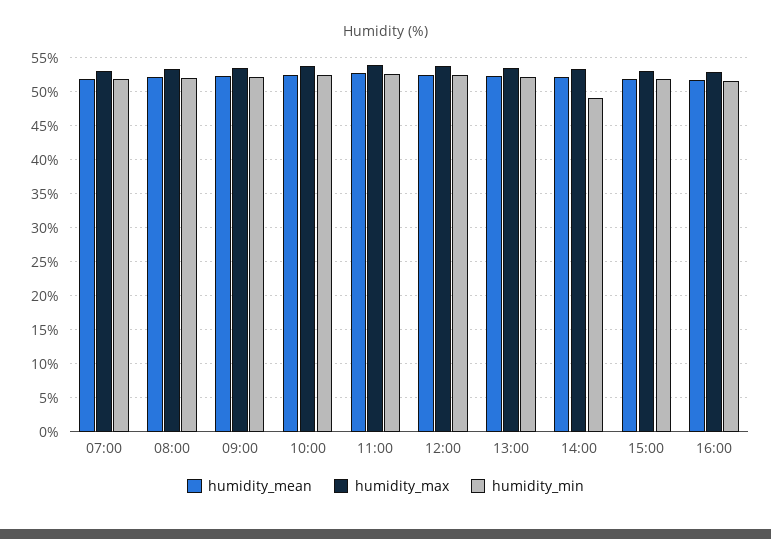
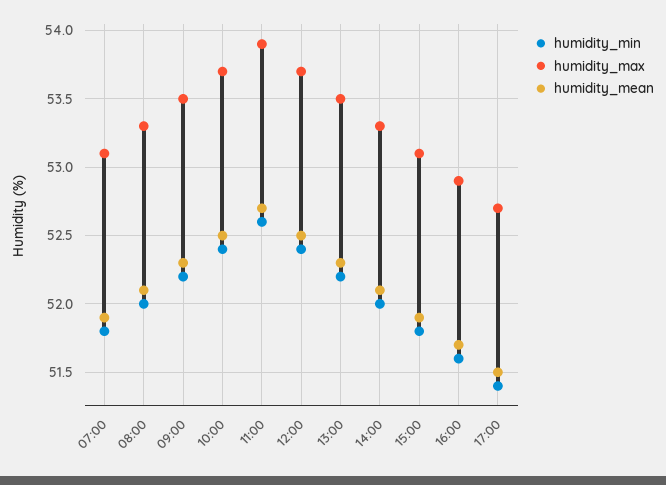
humidity_min, 14:00: 49 -> 52
humidity_min, 17:00: none -> 51.4
humidity_max, 17:00: none -> 52.7
humidity_mean, 17:00: none -> 51.5

